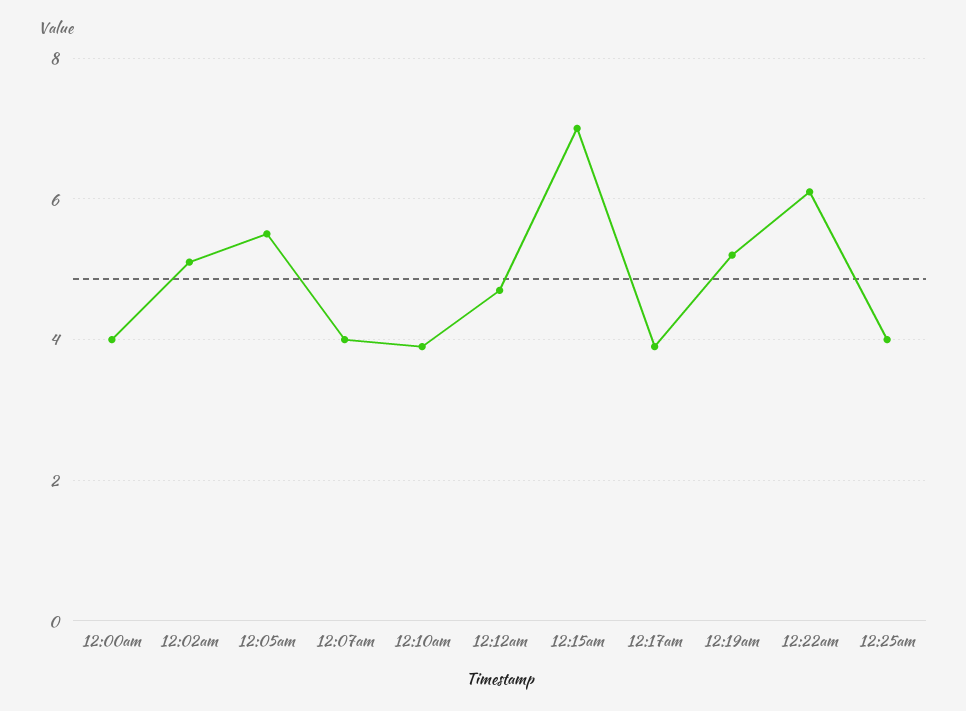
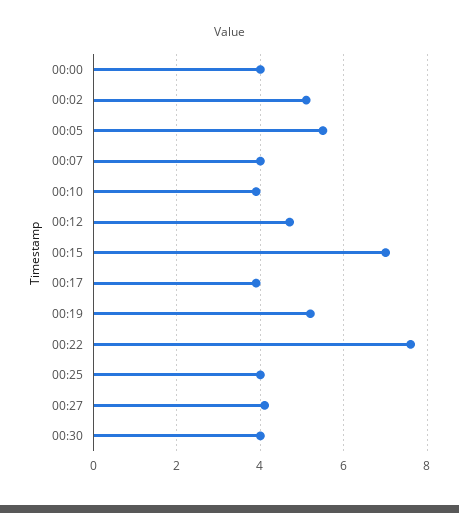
12:22am: 6 -> 7.5
00:27: none -> 4
00:30: none -> 4

